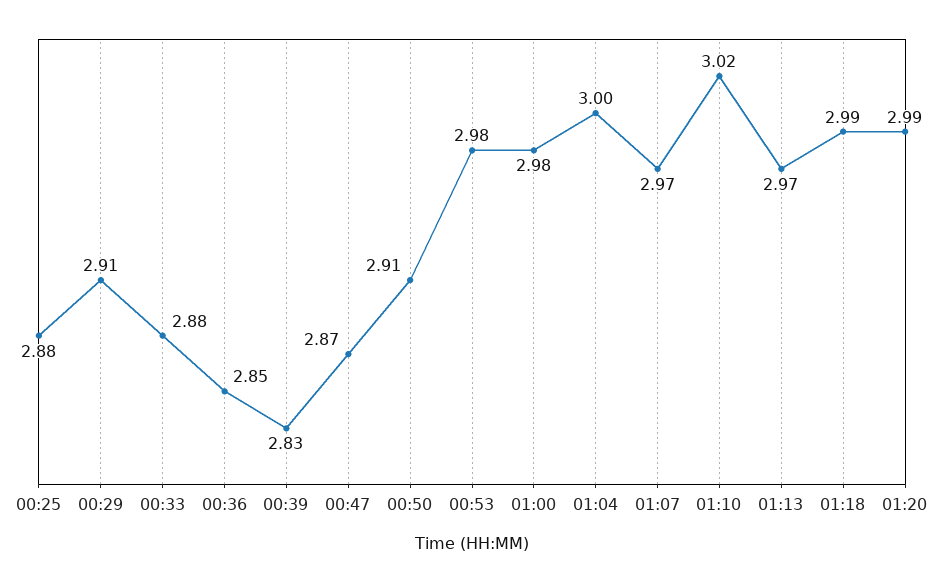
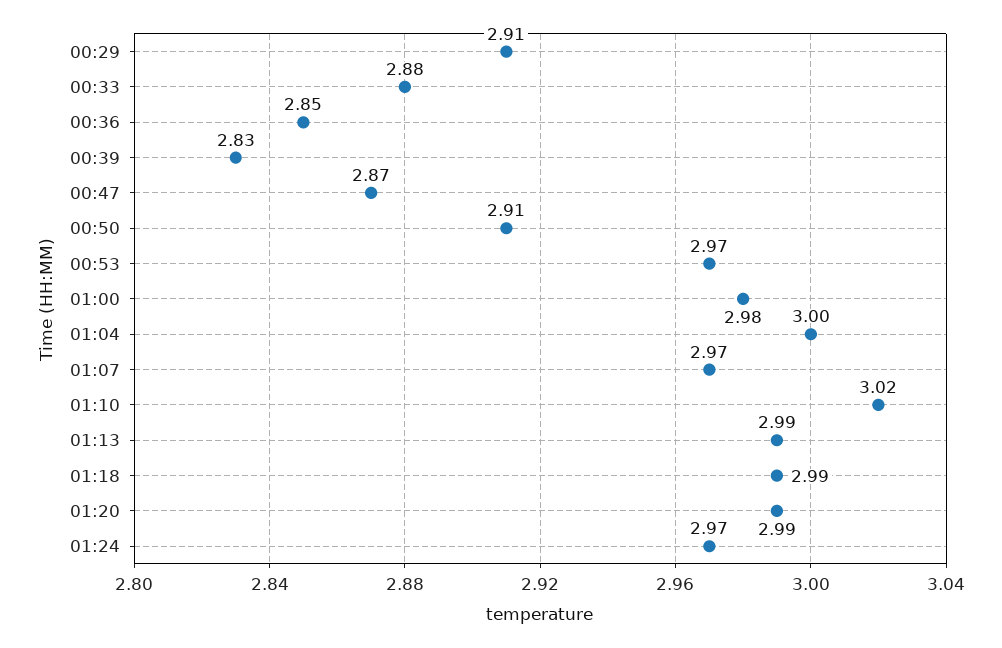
00:25: 2.88 -> none
00:53: 2.98 -> 2.97
01:13: 2.97 -> 2.99
01:24: none -> 2.97

